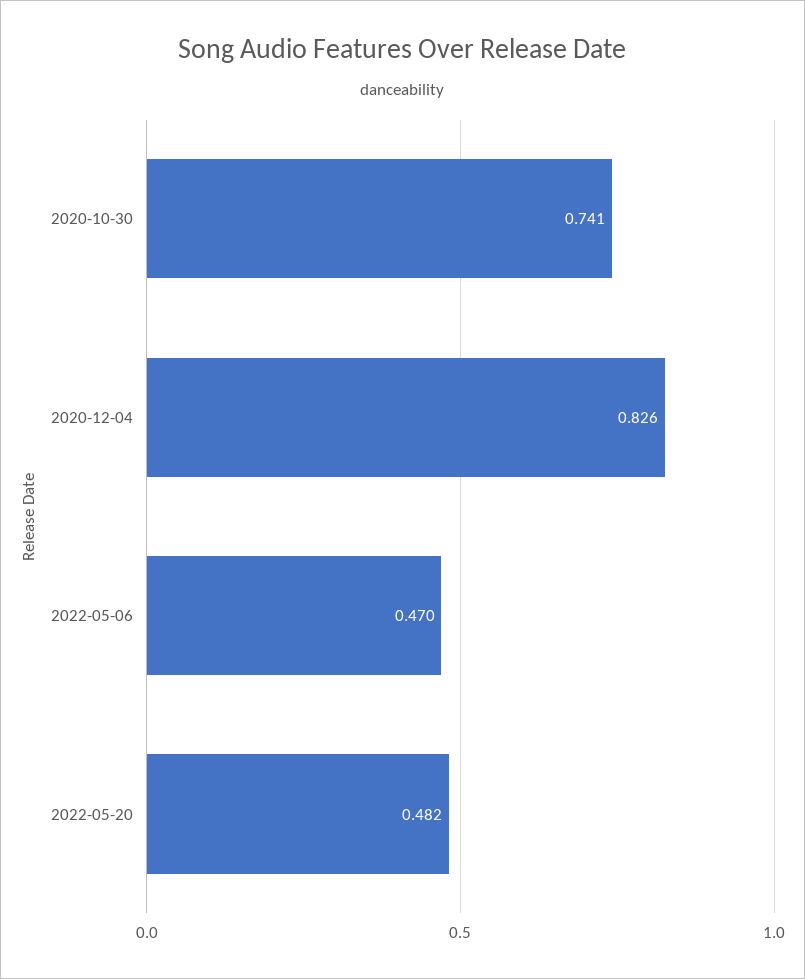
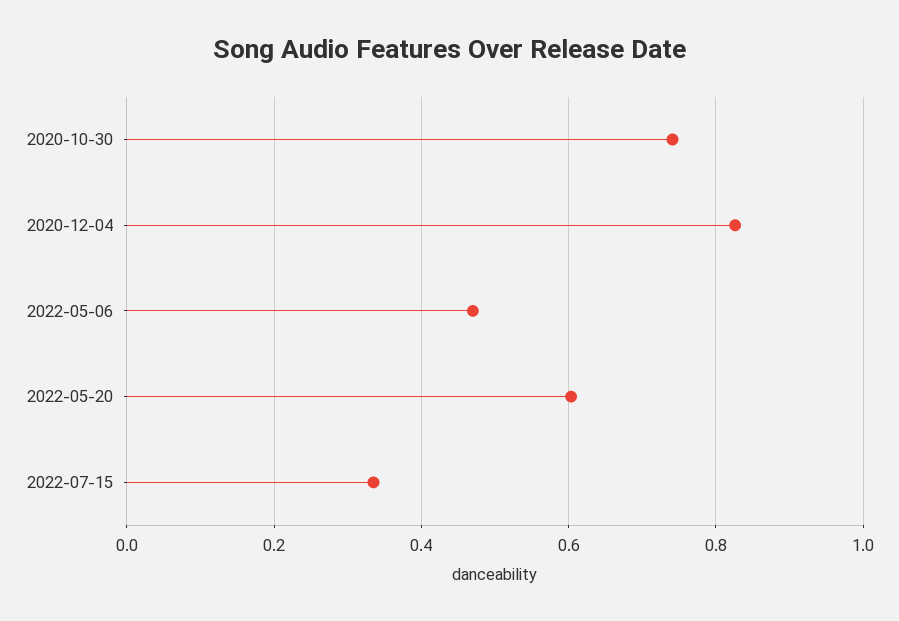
2022-05-20: 0.482 -> 0.6
2022-07-15: none -> 0.34

